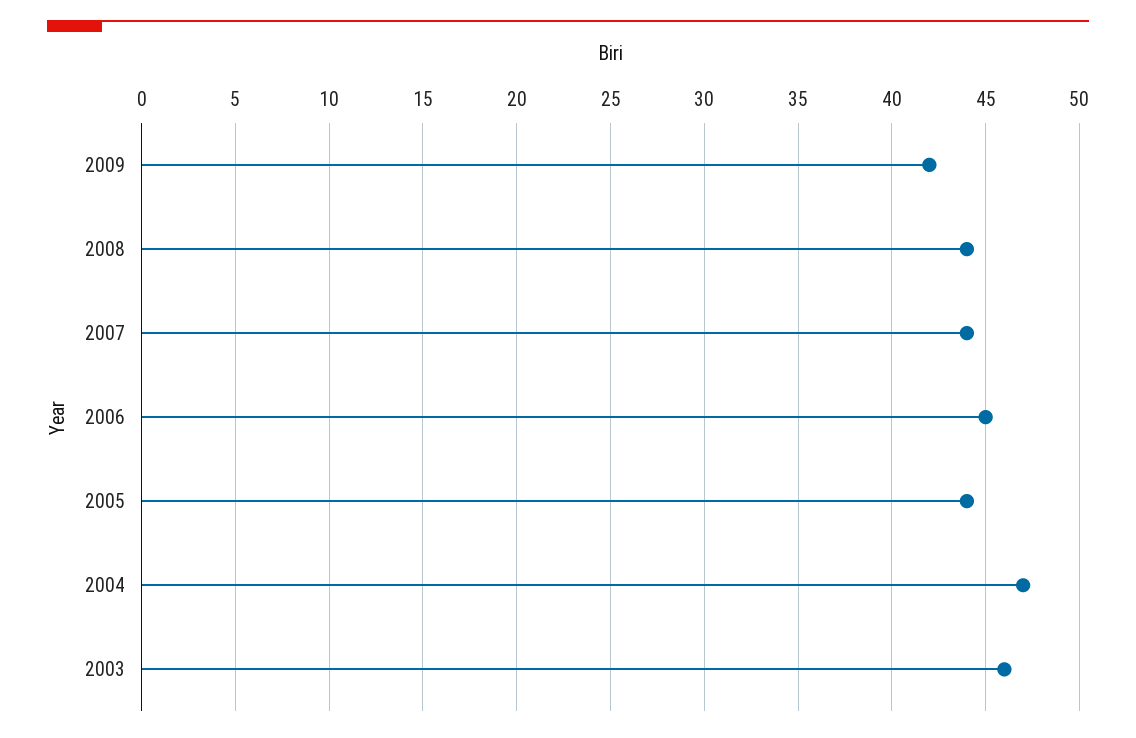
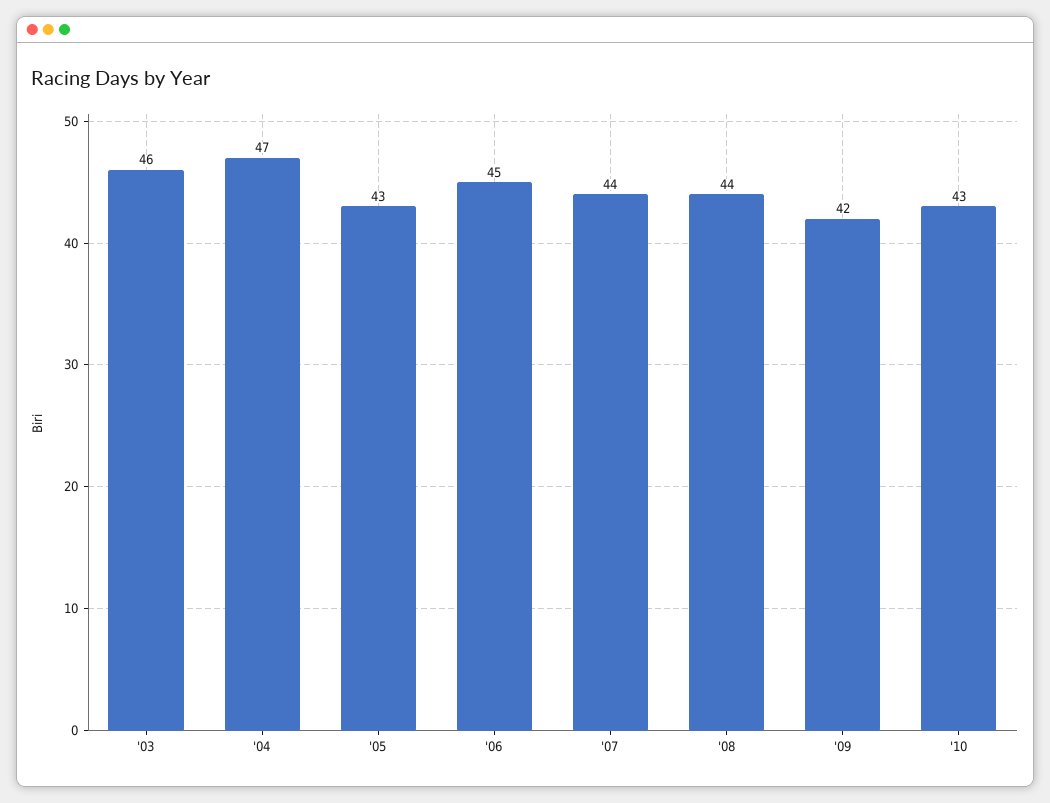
2005: 44 -> 43
'10: none -> 43

